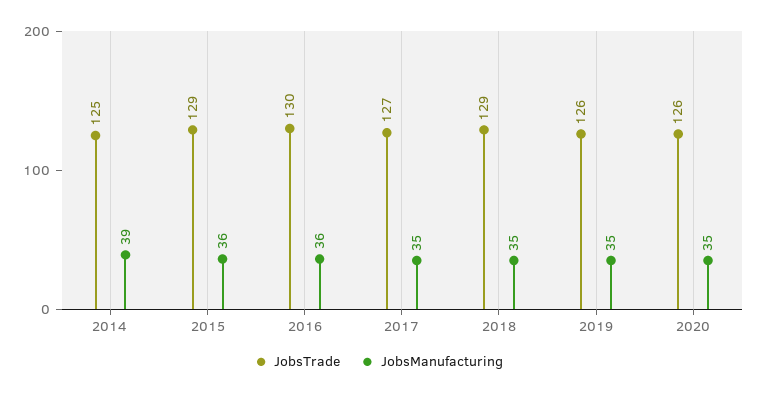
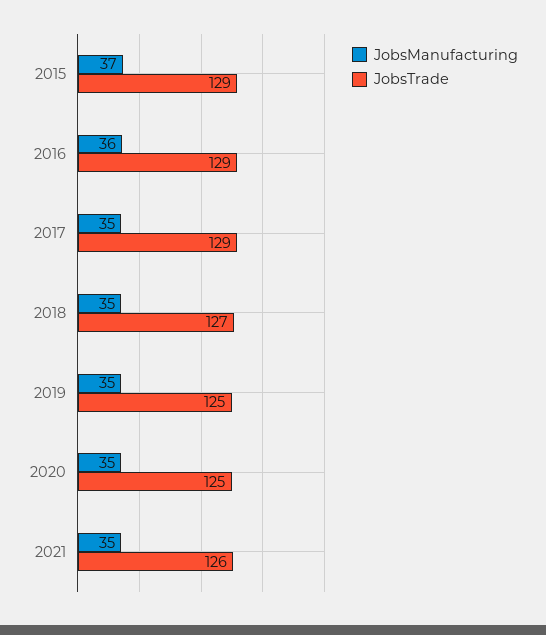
JobsTrade, 2014: 125 -> none
JobsManufacturing, 2014: 39 -> none
JobsManufacturing, 2015: 36 -> 37
JobsTrade, 2016: 130 -> 129
JobsTrade, 2017: 127 -> 129
JobsTrade, 2018: 129 -> 127
JobsTrade, 2019: 126 -> 125
JobsTrade, 2020: 126 -> 125
JobsManufacturing, 2021: none -> 35
JobsTrade, 2021: none -> 126

